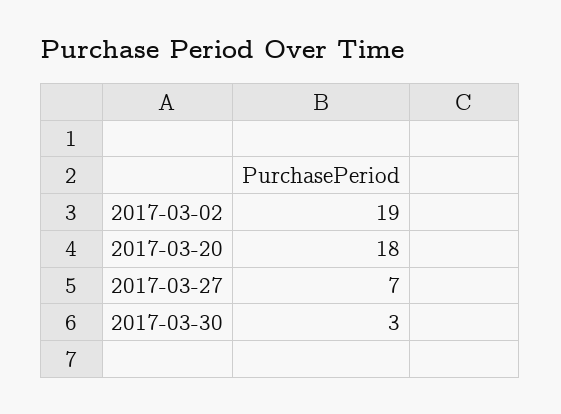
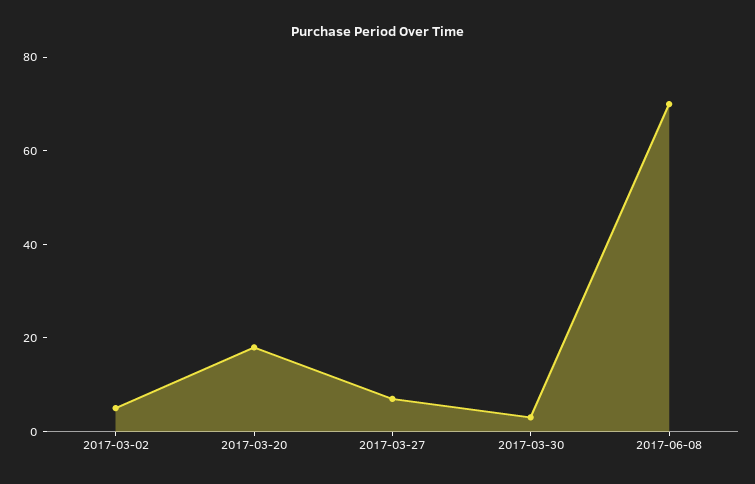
2017-03-02: 19 -> 5
2017-06-08: none -> 70

